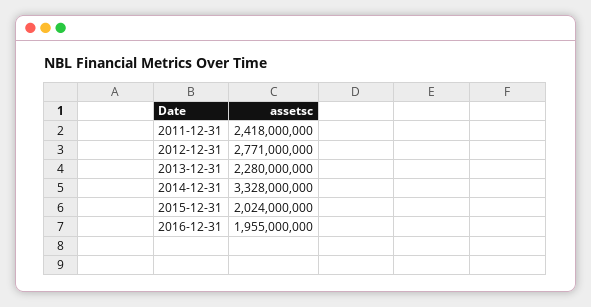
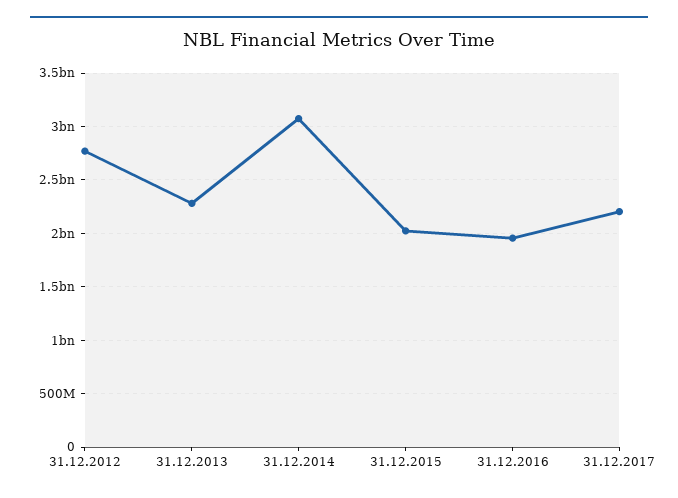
2011-12-31: 2418000000 -> none
2014-12-31: 3328000000 -> 3100000000
31.12.2017: none -> 2200000000

